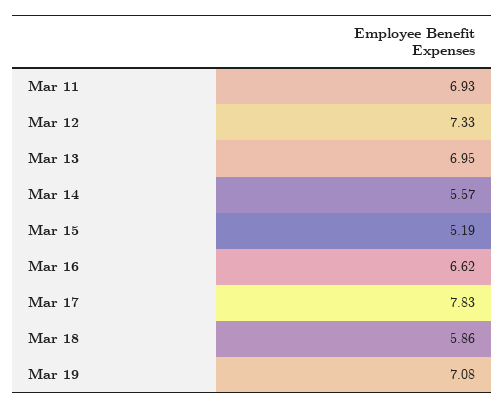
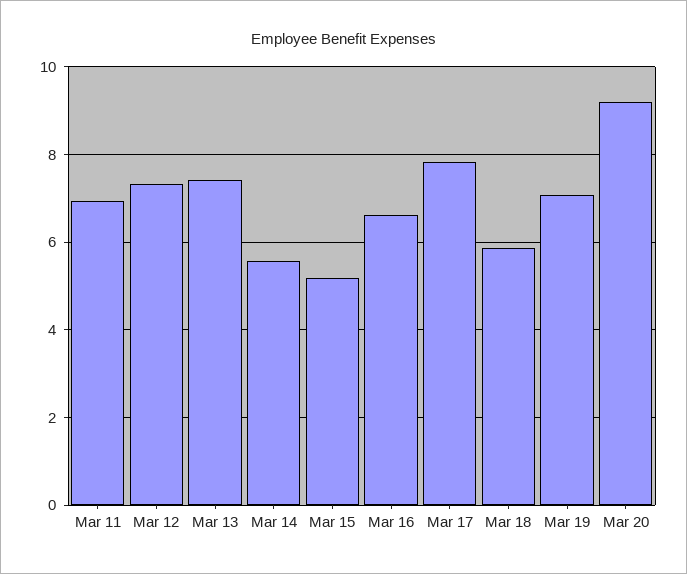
Mar 13: 6.95 -> 7.4
Mar 20: none -> 9.2

